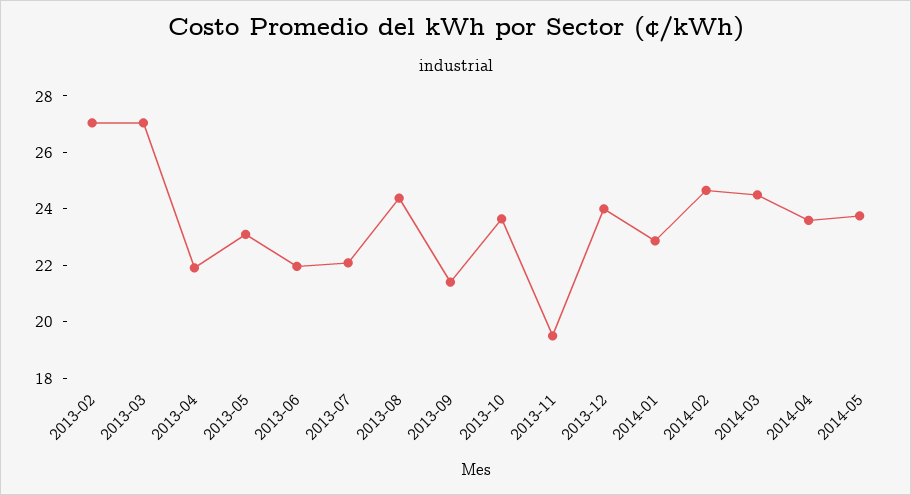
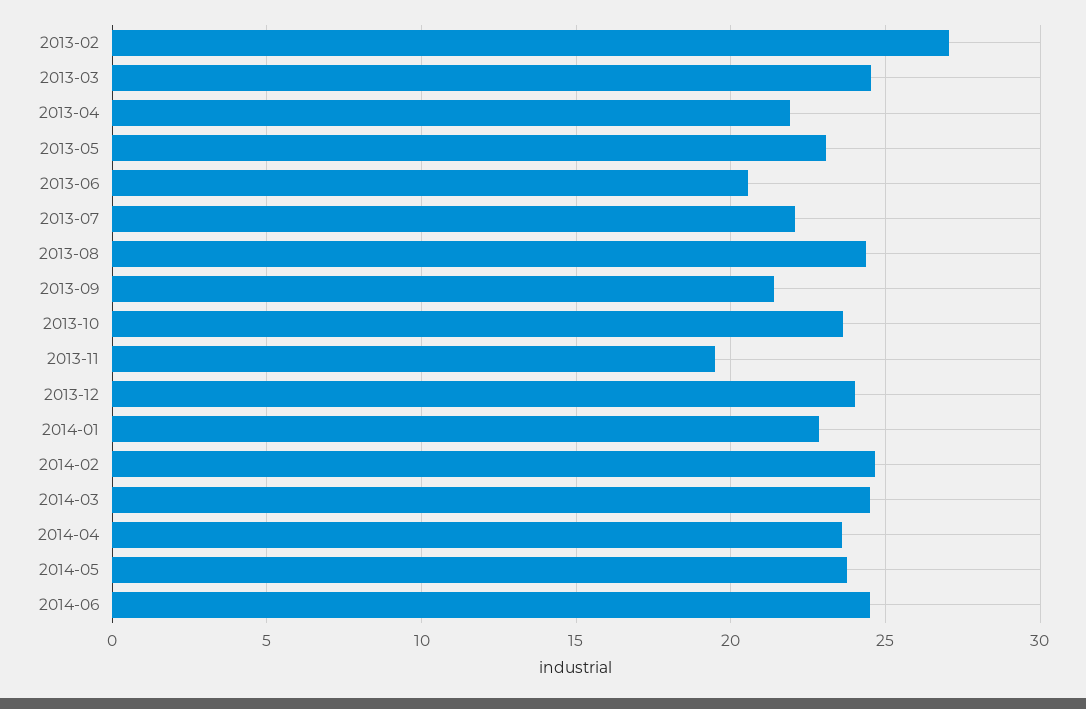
2013-03: 27 -> 24.5
2013-06: 22 -> 20.5
2014-06: none -> 24.5

